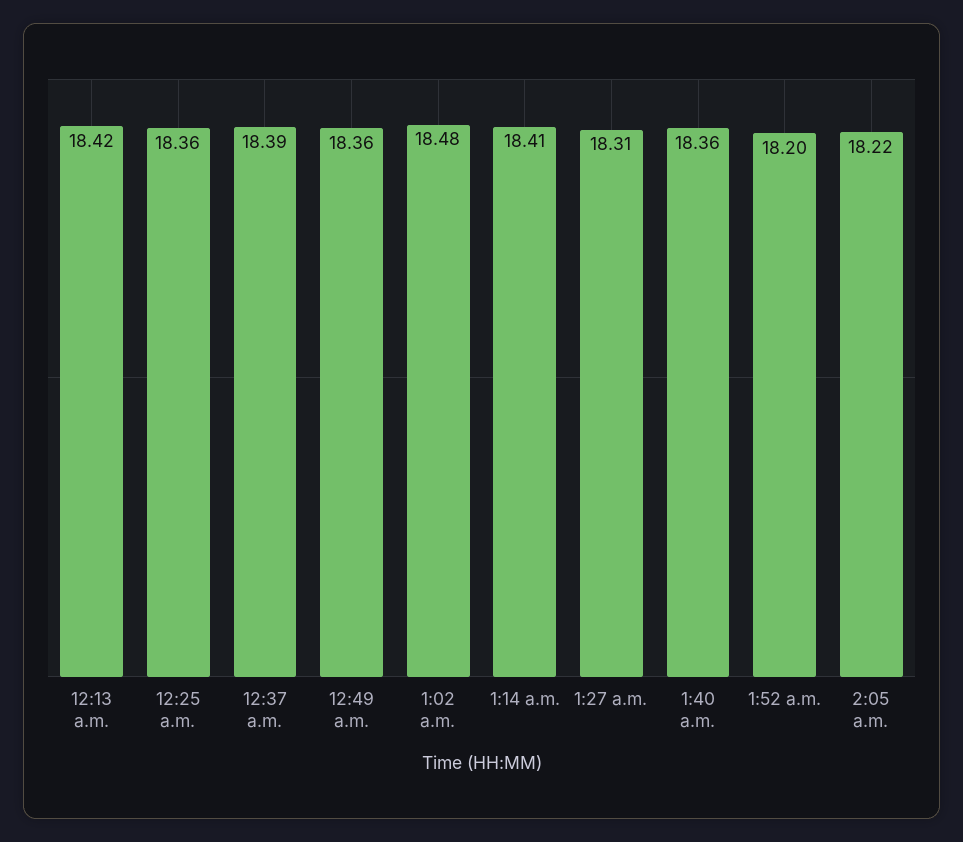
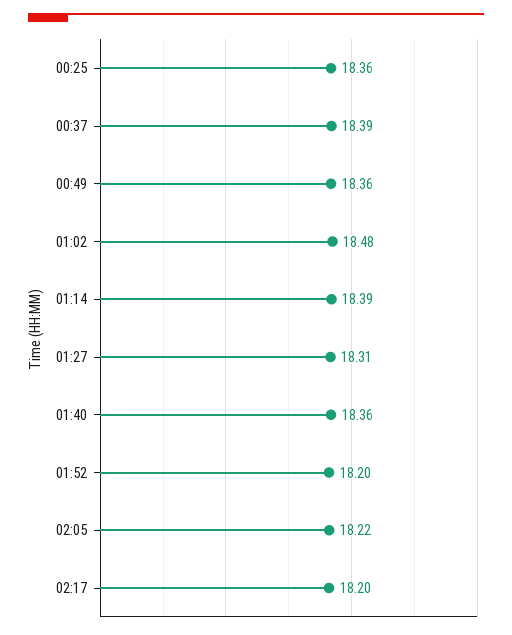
12:13 a.m.: 18.42 -> none
1:14 a.m.: 18.41 -> 18.39
02:17: none -> 18.2

